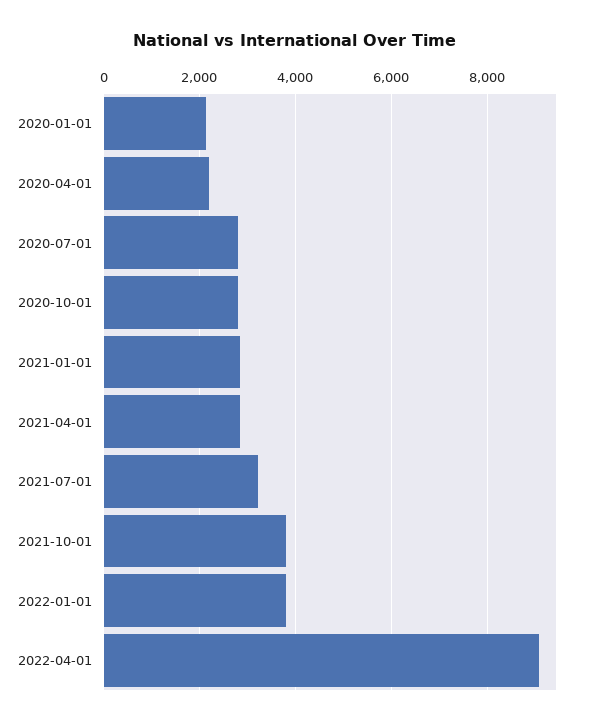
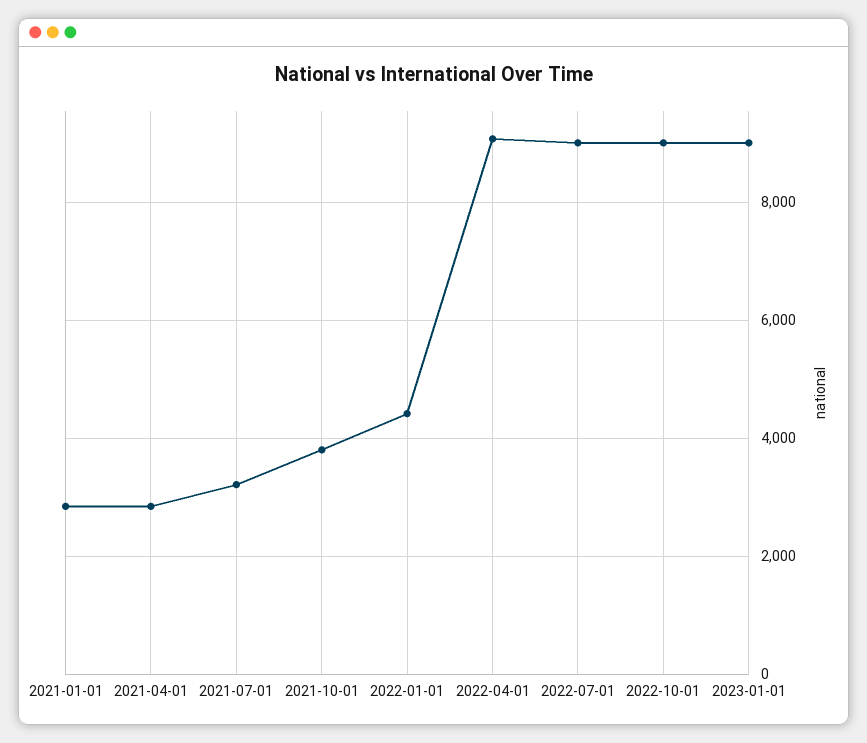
2020-01-01: 2200 -> none
2020-04-01: 2200 -> none
2020-07-01: 2800 -> none
2020-10-01: 2800 -> none
2022-01-01: 3800 -> 4400
2022-07-01: none -> 9000
2022-10-01: none -> 9000
2023-01-01: none -> 9000

